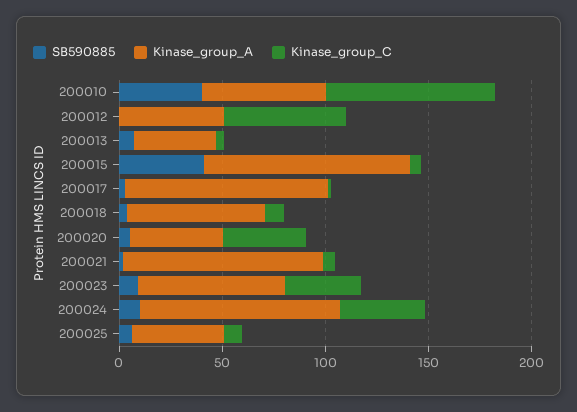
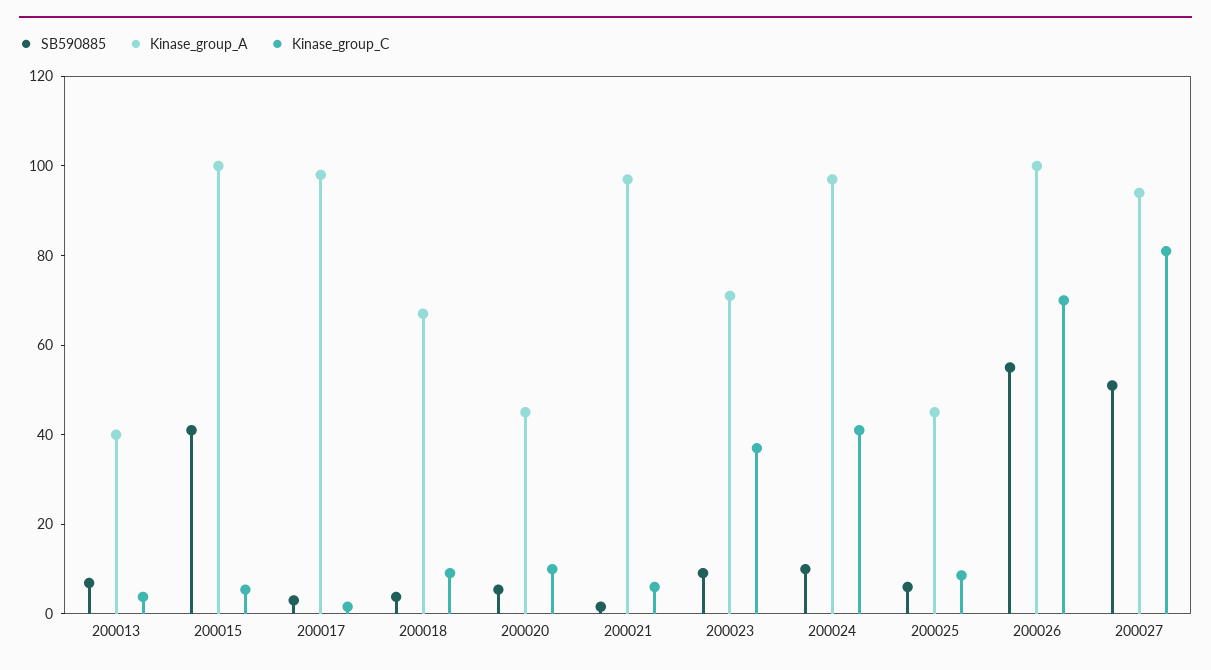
SB590885, 200010: 40 -> none
Kinase_group_A, 200010: 60 -> none
Kinase_group_C, 200010: 80 -> none
SB590885, 200012: 0 -> none
Kinase_group_A, 200012: 50 -> none
Kinase_group_C, 200012: 60 -> none
Kinase_group_C, 200020: 40 -> 10
SB590885, 200026: none -> 55
Kinase_group_A, 200026: none -> 100
Kinase_group_C, 200026: none -> 70
SB590885, 200027: none -> 50
Kinase_group_A, 200027: none -> 95
Kinase_group_C, 200027: none -> 80

